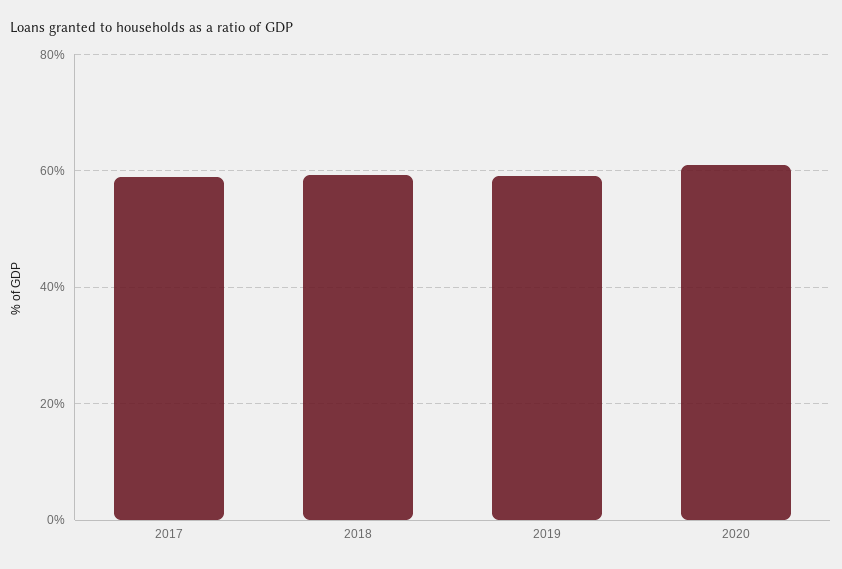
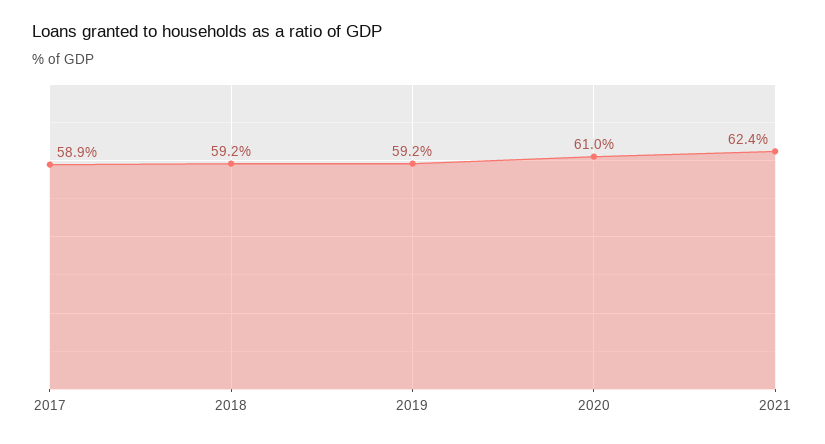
2021: none -> 62.4

